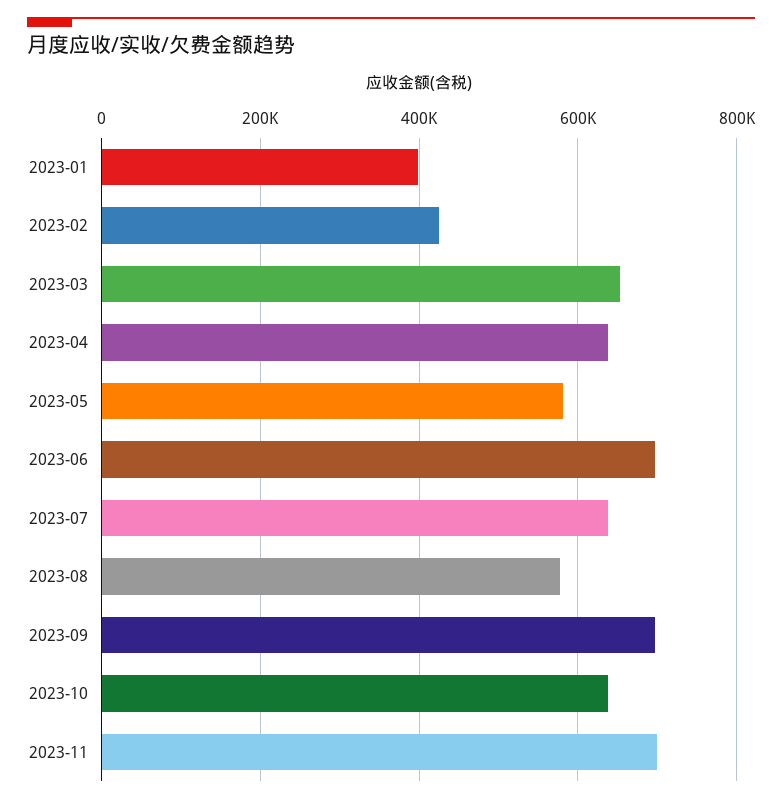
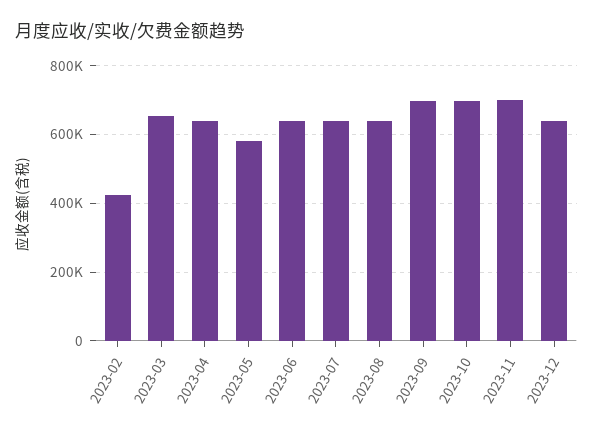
2023-01: 400000 -> none
2023-06: 700000 -> 640000
2023-08: 580000 -> 640000
2023-10: 640000 -> 700000
2023-12: none -> 640000

